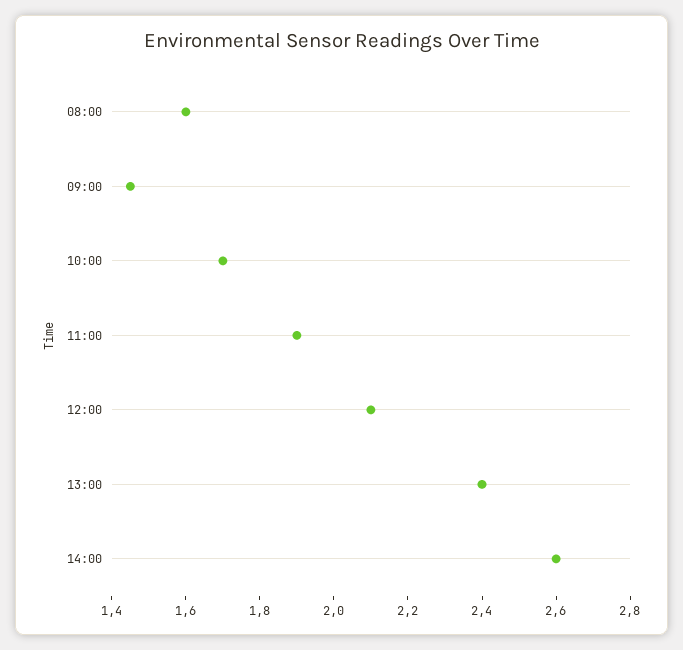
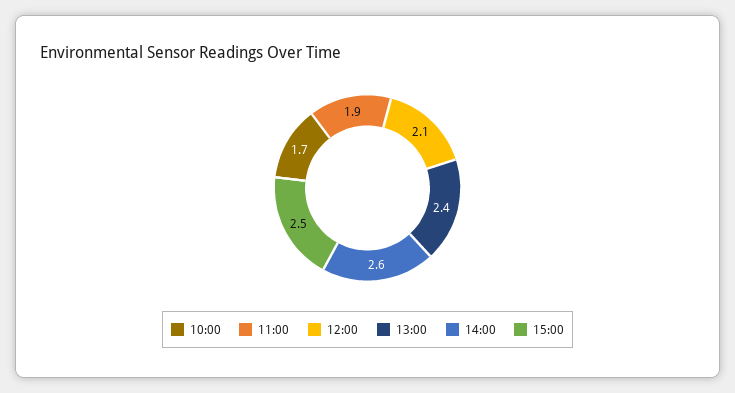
08:00: 1.6 -> none
09:00: 1.45 -> none
15:00: none -> 2.5

